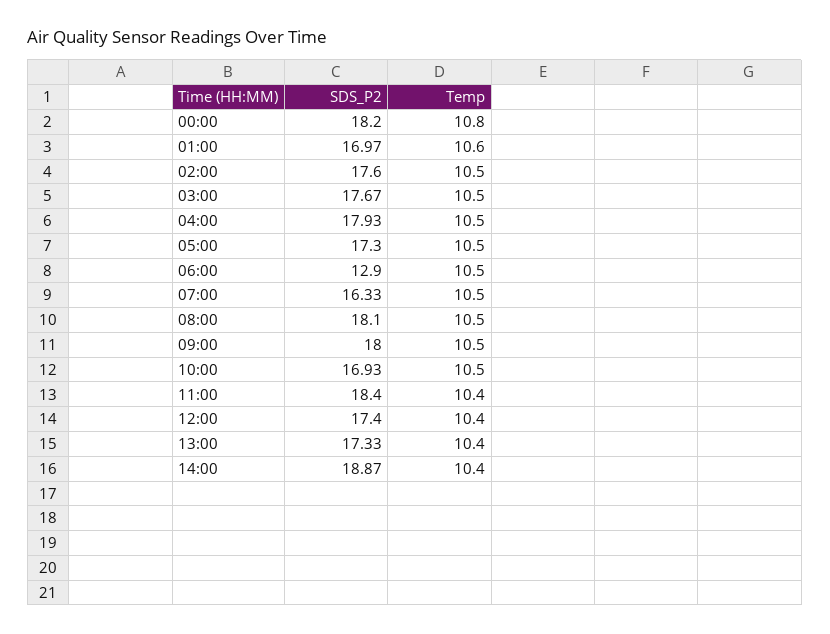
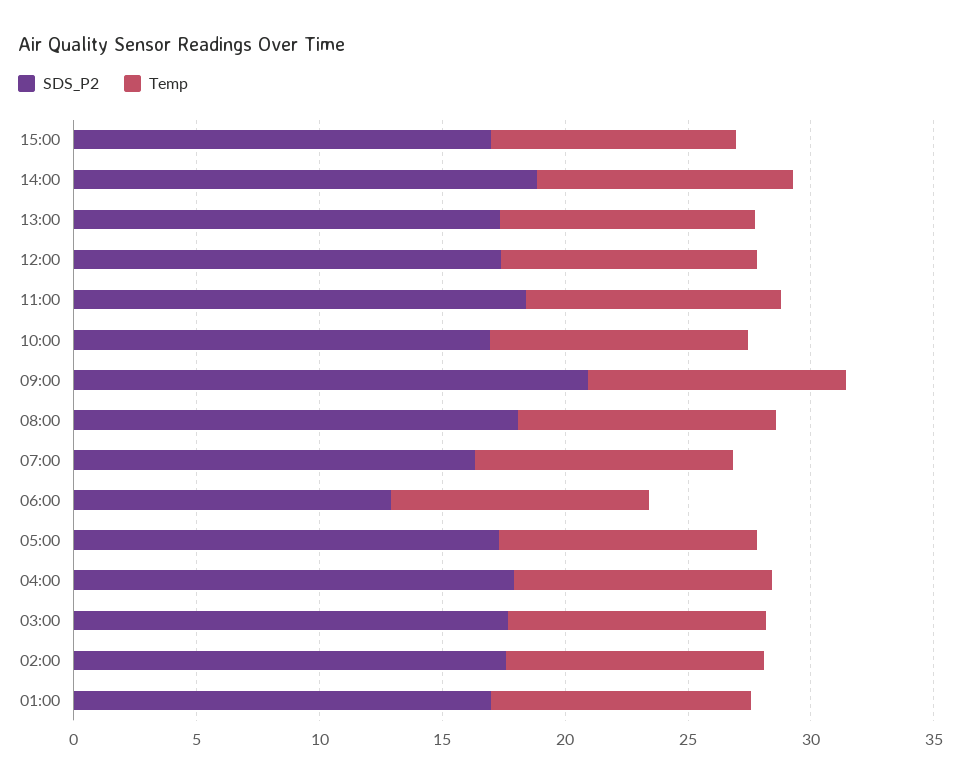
SDS_P2, 00:00: 18.2 -> none
Temp, 00:00: 10.8 -> none
SDS_P2, 09:00: 18 -> 21
SDS_P2, 15:00: none -> 17
Temp, 15:00: none -> 10

